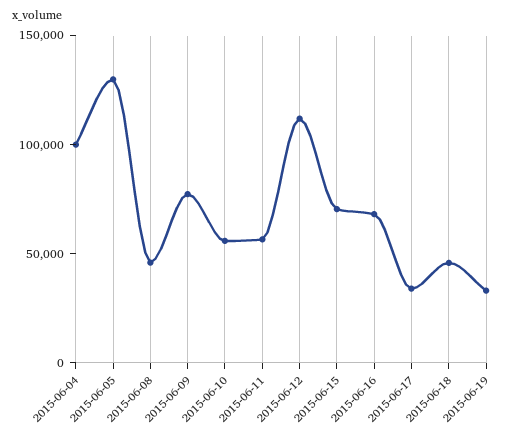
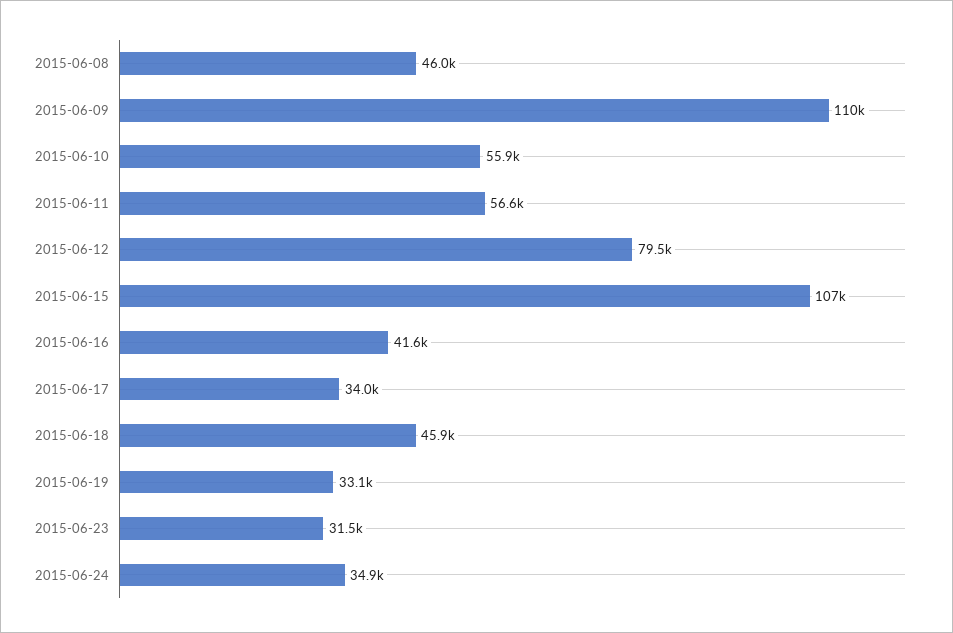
2015-06-04: 100000 -> none
2015-06-05: 130000 -> none
2015-06-09: 80000 -> 110000
2015-06-12: 110000 -> 79500
2015-06-15: 70000 -> 107000
2015-06-16: 70000 -> 41600
2015-06-23: none -> 31500
2015-06-24: none -> 34900

